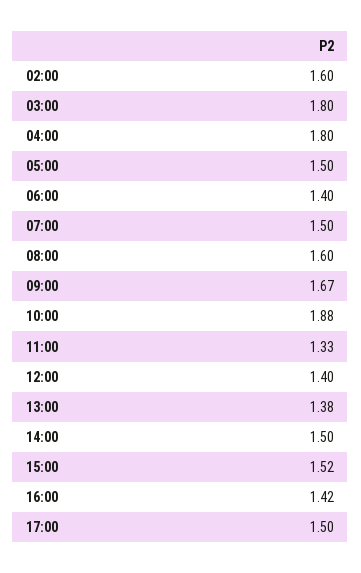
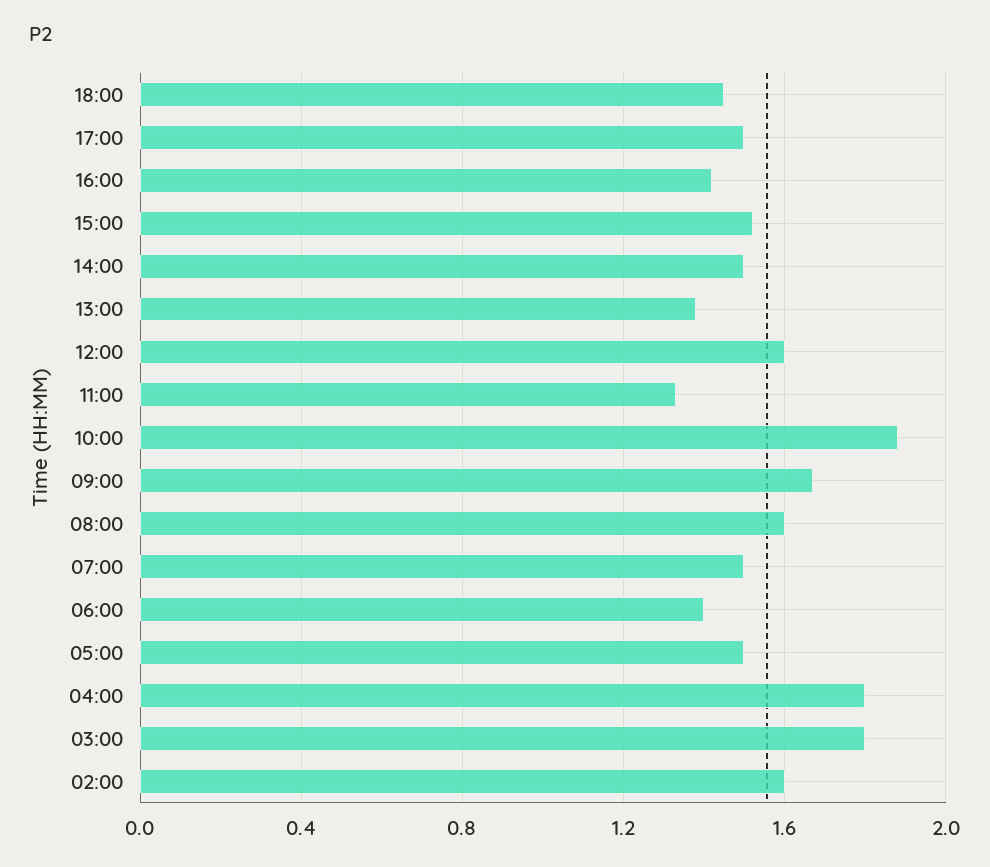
12:00: 1.4 -> 1.6
18:00: none -> 1.45

